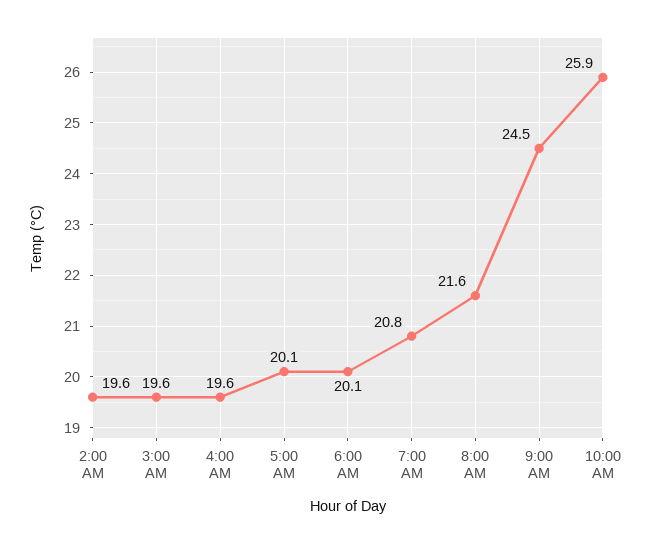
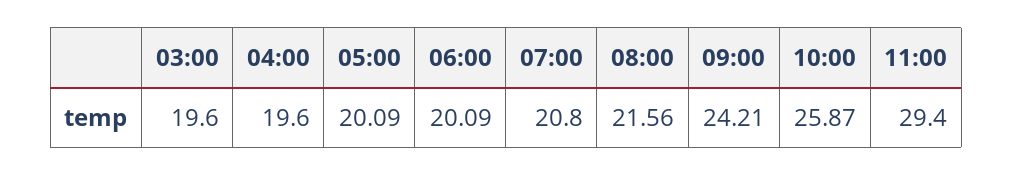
2:00 AM: 19.6 -> none
9:00 AM: 24.5 -> 24.21
11:00: none -> 29.4

